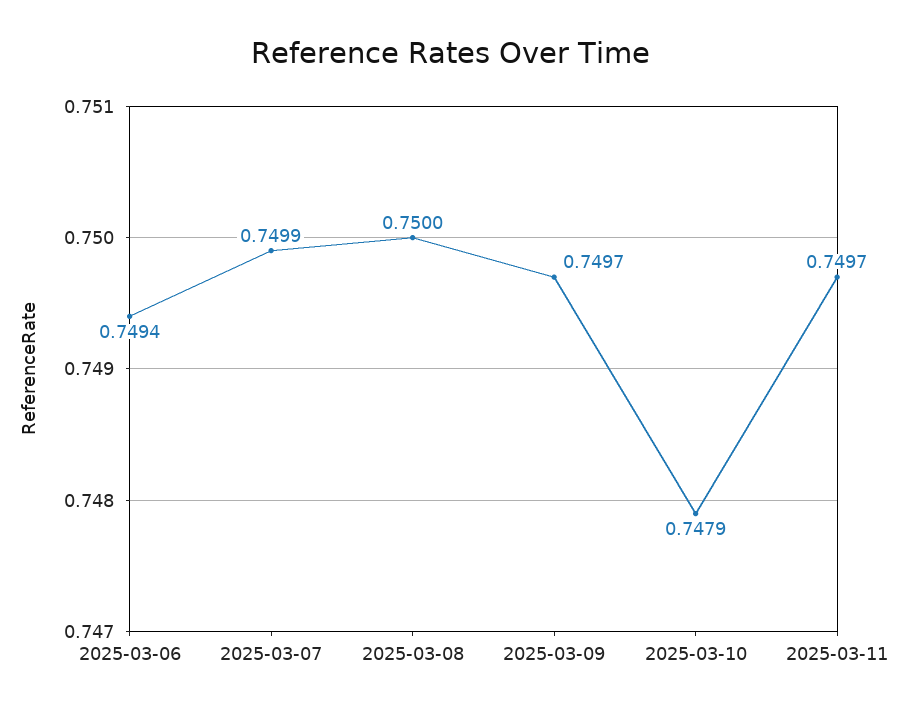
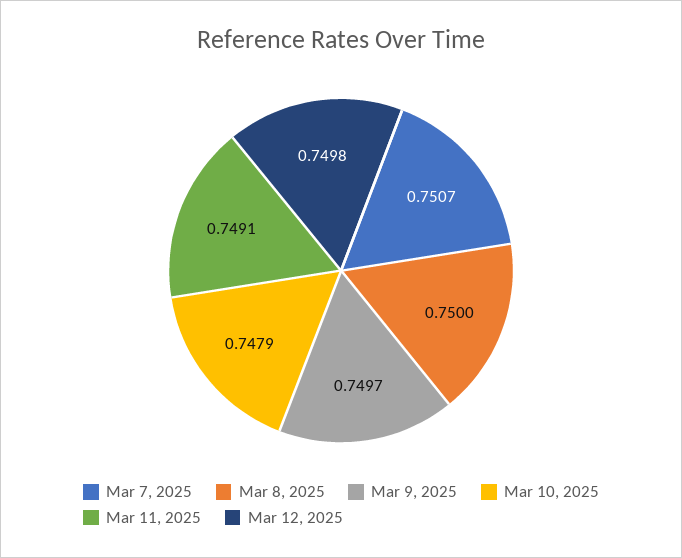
2025-03-06: 0.7494 -> none
2025-03-07: 0.7499 -> 0.7507
2025-03-11: 0.7497 -> 0.7491
Mar 12, 2025: none -> 0.7498

